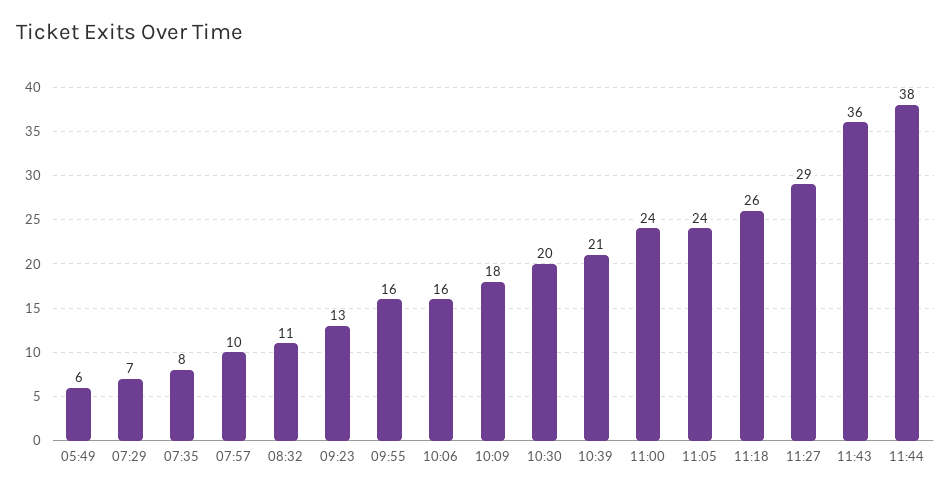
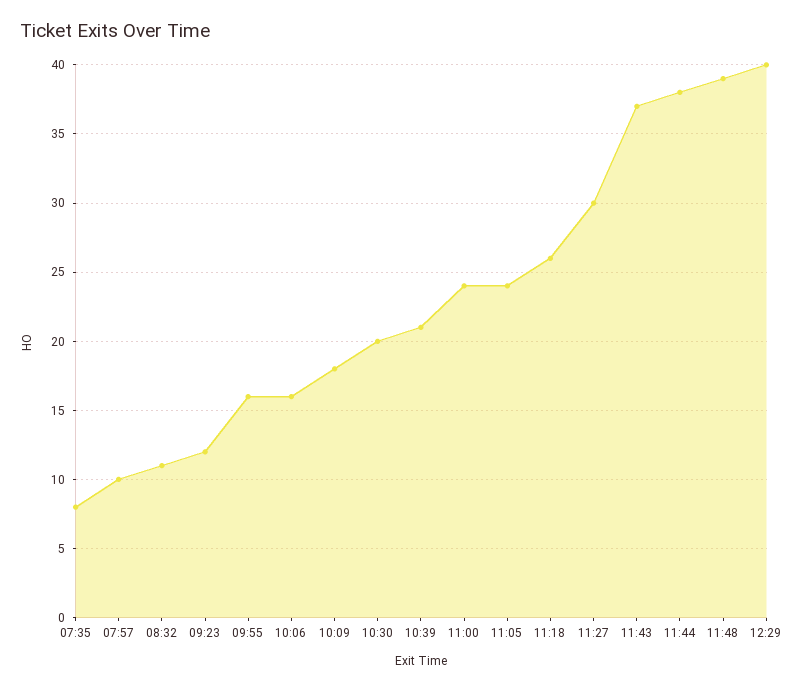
05:49: 6 -> none
07:29: 7 -> none
09:23: 13 -> 12
11:27: 29 -> 30
11:43: 36 -> 37
11:48: none -> 39
12:29: none -> 40

